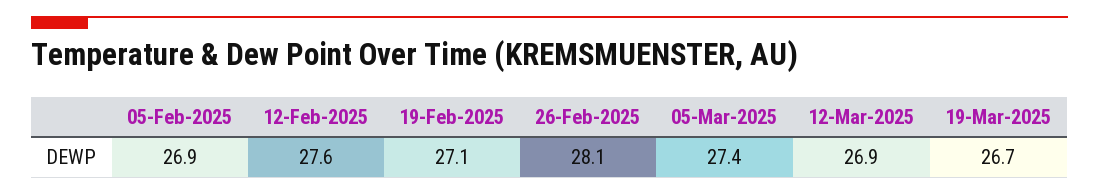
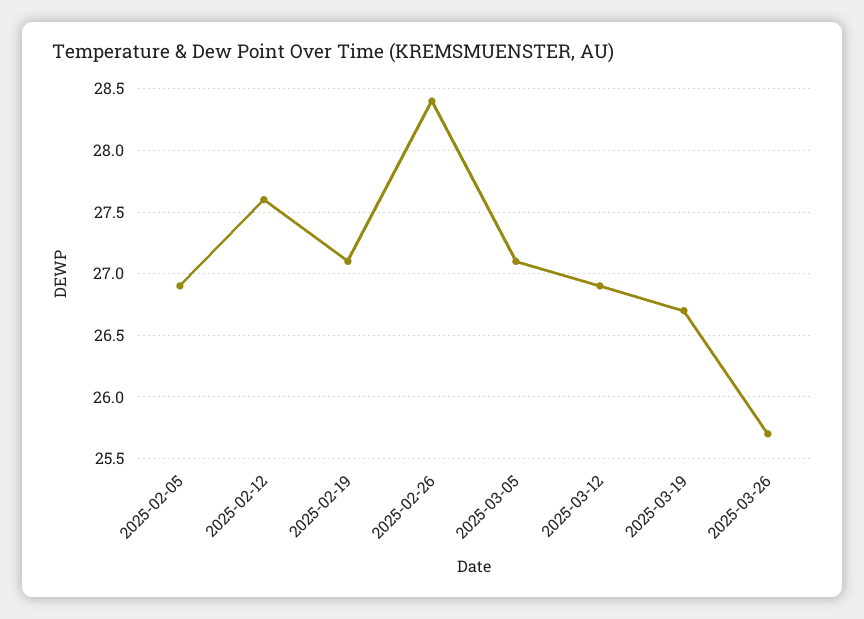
26-Feb-2025: 28.1 -> 28.4
05-Mar-2025: 27.4 -> 27.1
2025-03-26: none -> 25.7

